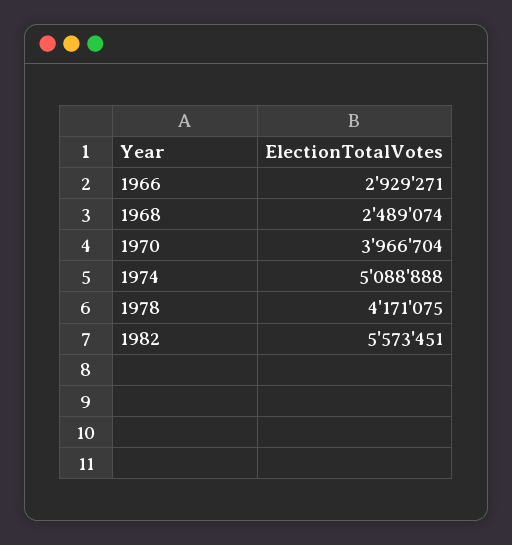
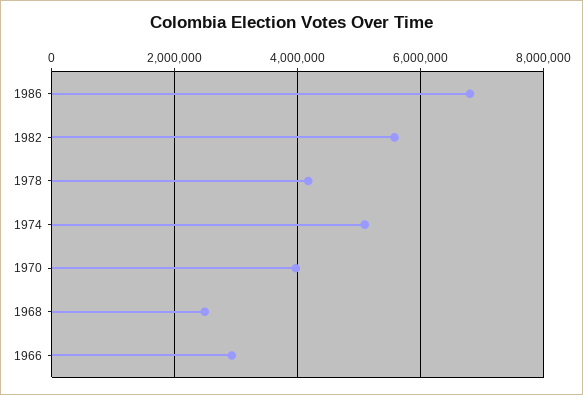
1986: none -> 6800000

